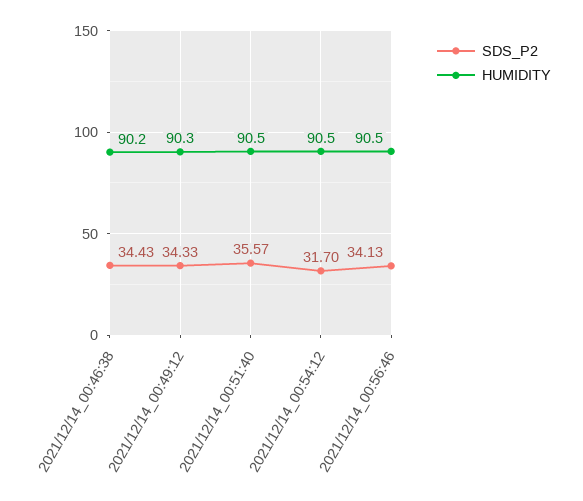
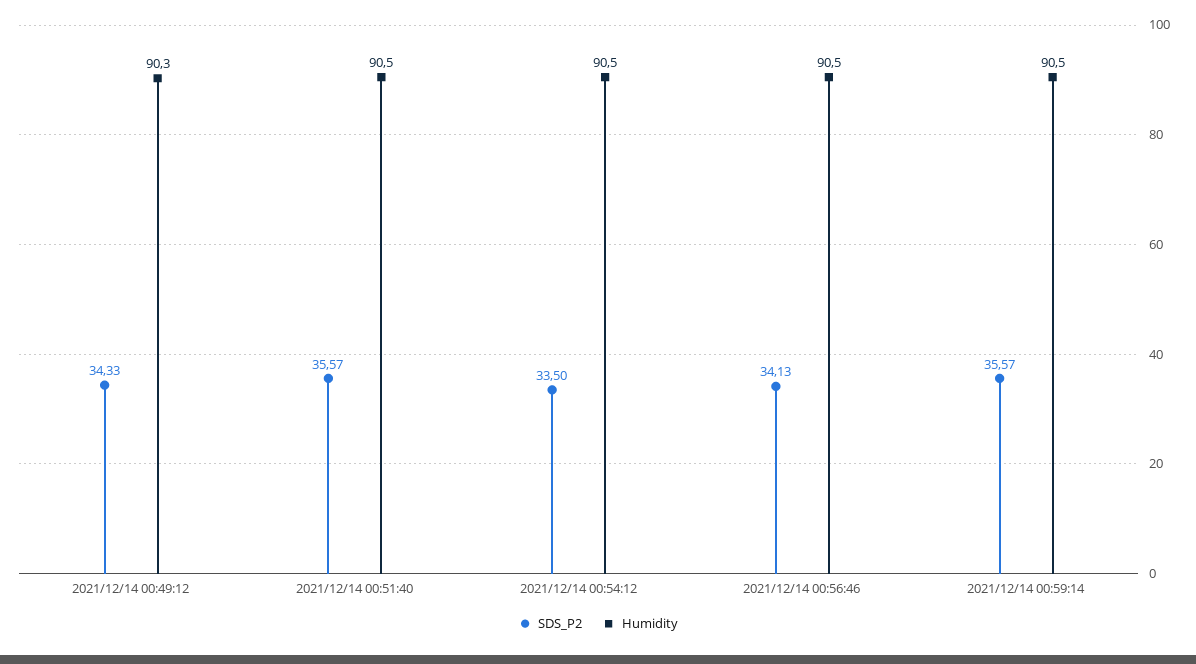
SDS_P2, 2021/12/14_00:46:38: 34.43 -> none
HUMIDITY, 2021/12/14_00:46:38: 90.2 -> none
SDS_P2, 2021/12/14_00:54:12: 31.7 -> 33.5
SDS_P2, 2021/12/14 00:59:14: none -> 35.57
HUMIDITY, 2021/12/14 00:59:14: none -> 90.5

